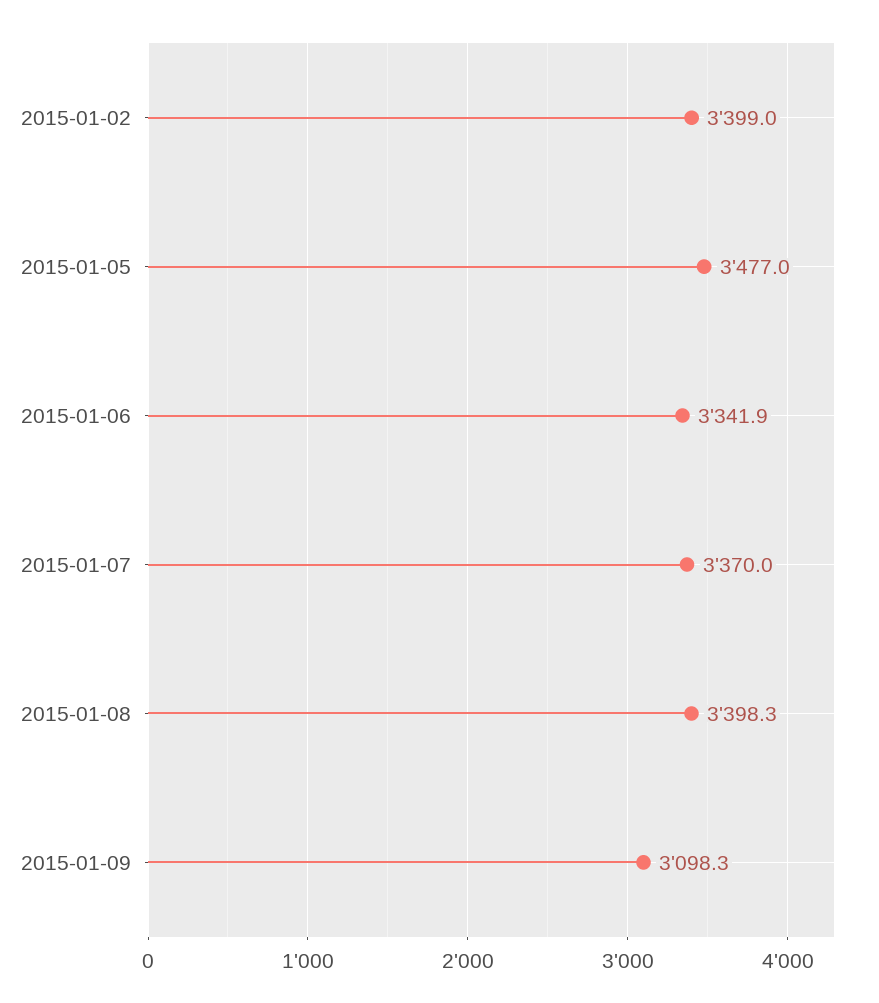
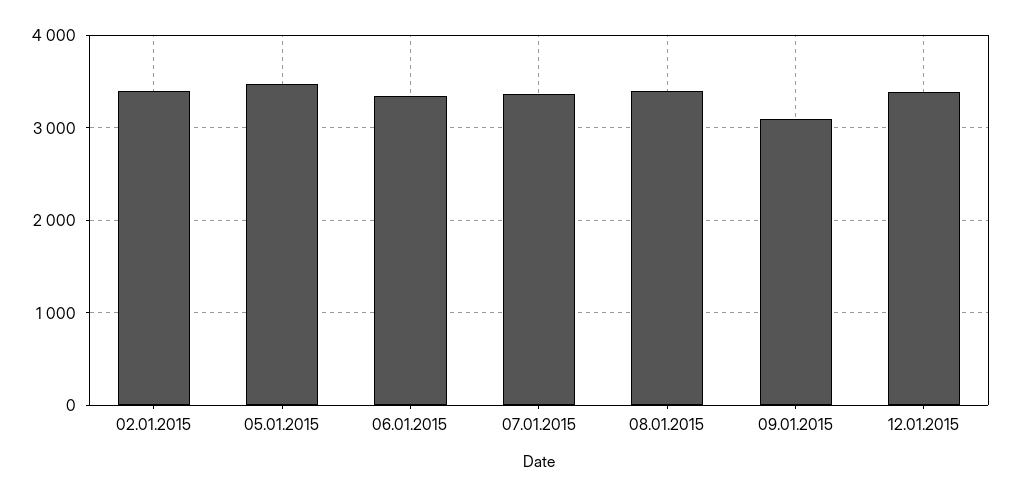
12.01.2015: none -> 3400

